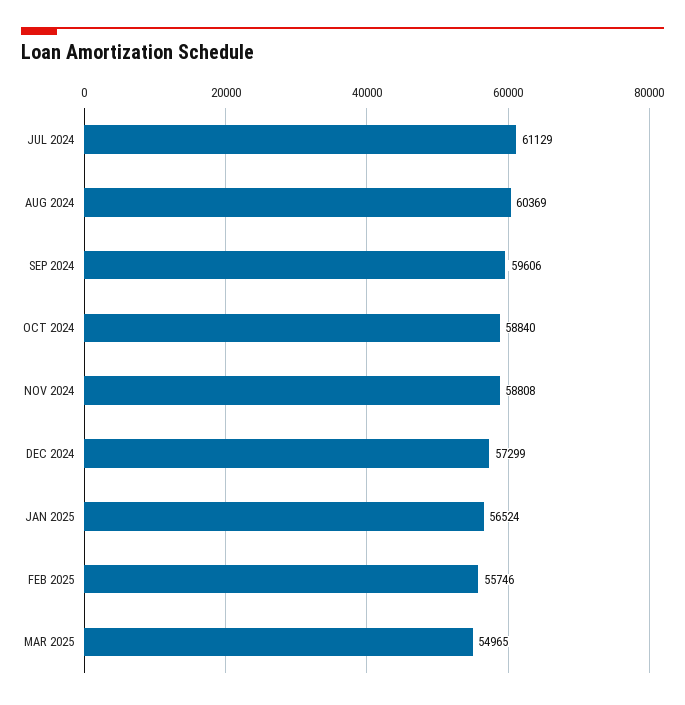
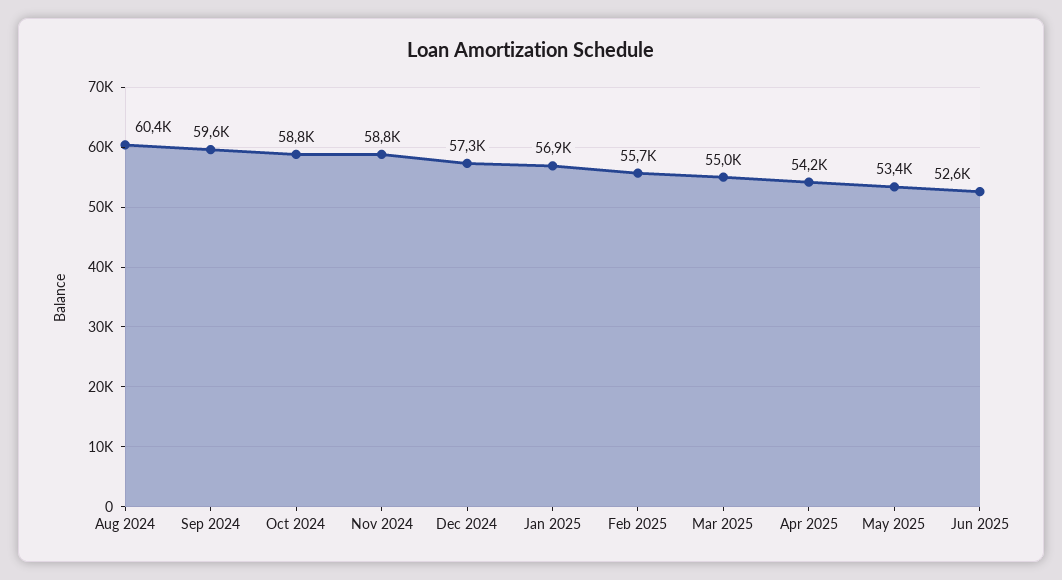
JUL 2024: 61129 -> none
JAN 2025: 56524 -> 56900
Apr 2025: none -> 54200
May 2025: none -> 53400
Jun 2025: none -> 52600

